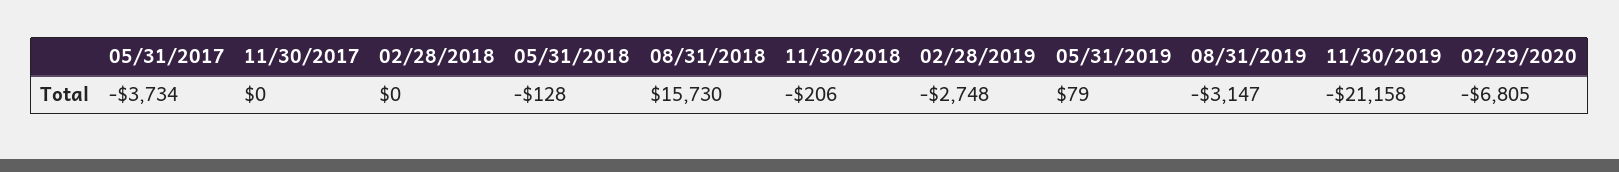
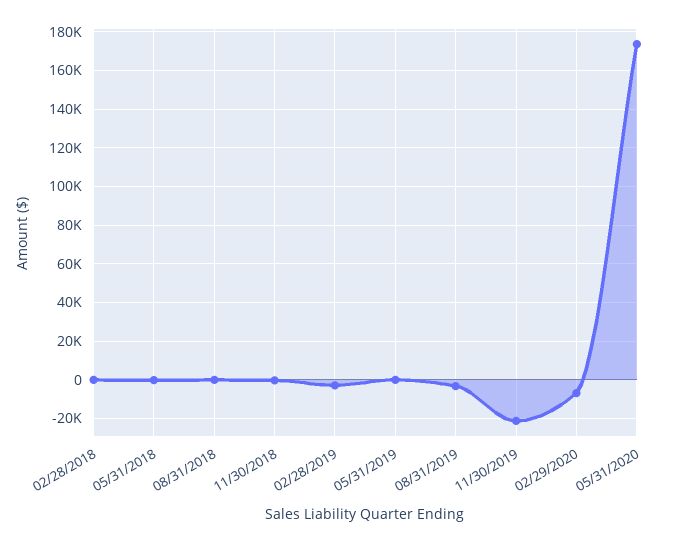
05/31/2017: -3734 -> none
11/30/2017: 0 -> none
08/31/2018: 15730 -> 0
05/31/2020: none -> 175000

